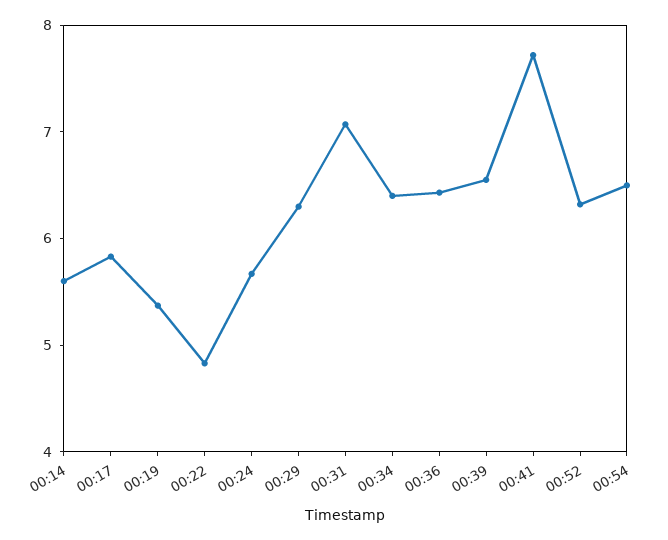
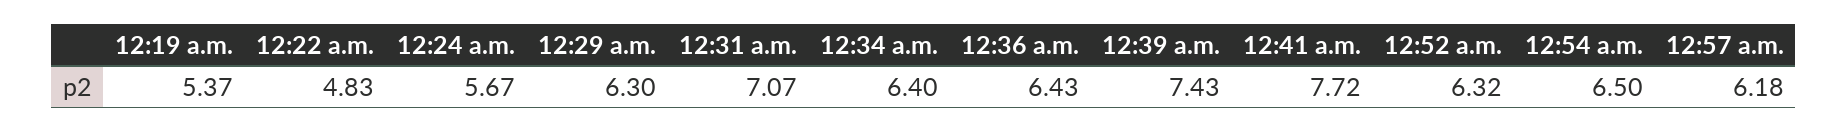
00:14: 5.6 -> none
00:17: 5.8 -> none
00:39: 6.6 -> 7.43
12:57 a.m.: none -> 6.18

